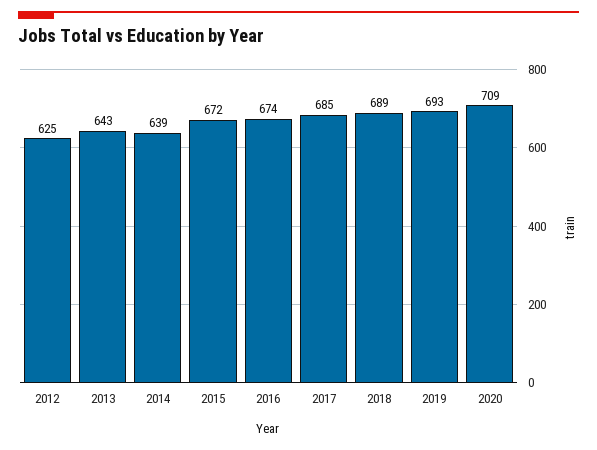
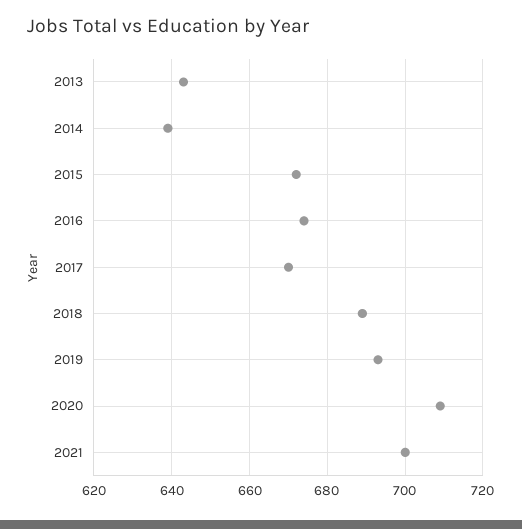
2012: 625 -> none
2017: 685 -> 670
2021: none -> 700

